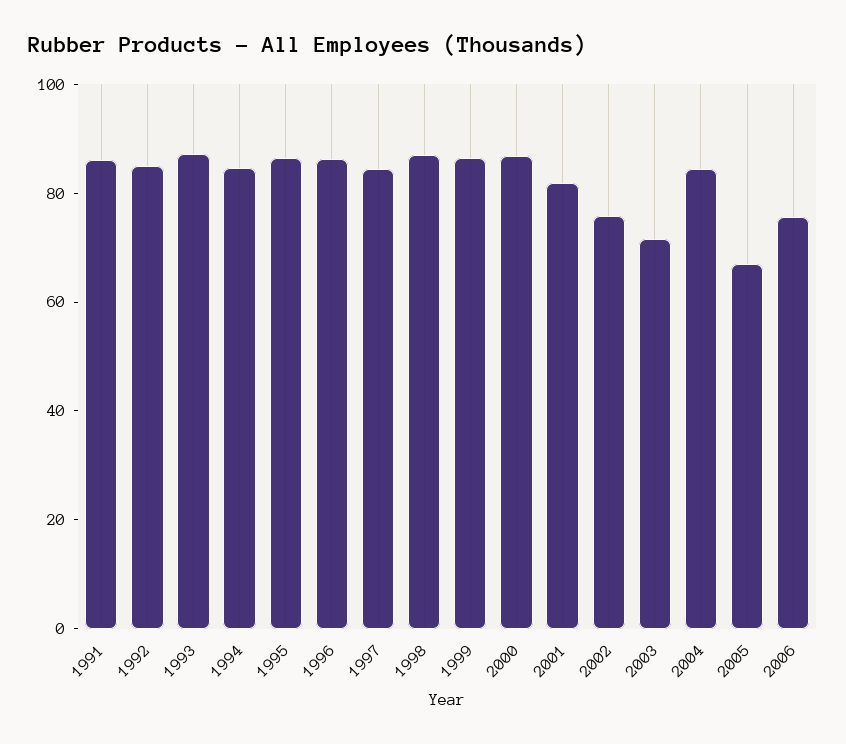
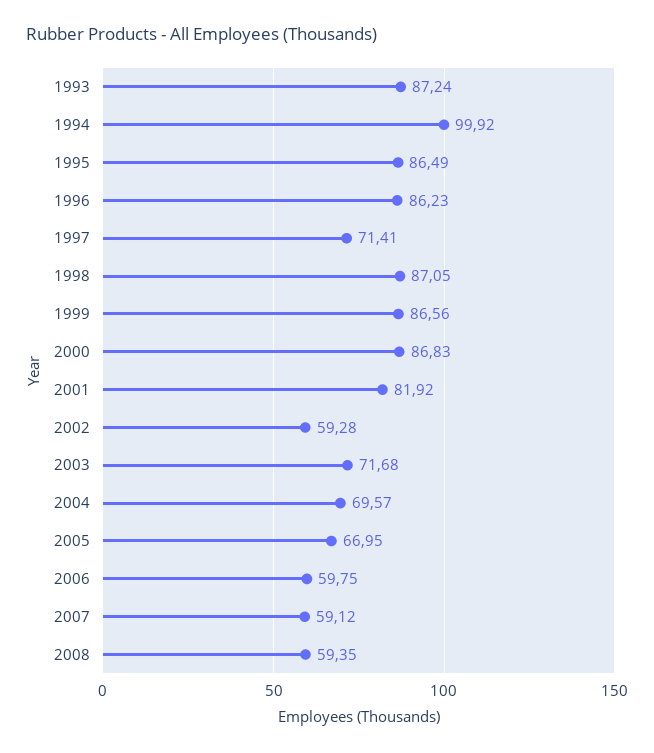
1991: 85 -> none
1992: 85 -> none
1994: 85 -> 99.92
1997: 85 -> 71.41
2002: 75 -> 59.28
2004: 85 -> 69.57
2006: 75 -> 59.75
2007: none -> 59.12
2008: none -> 59.35

